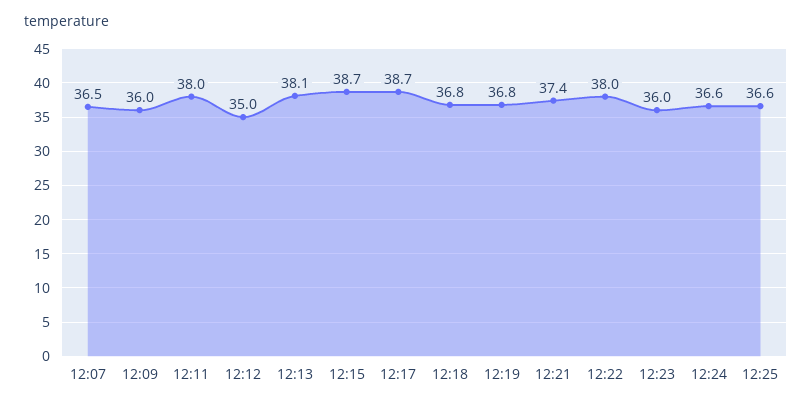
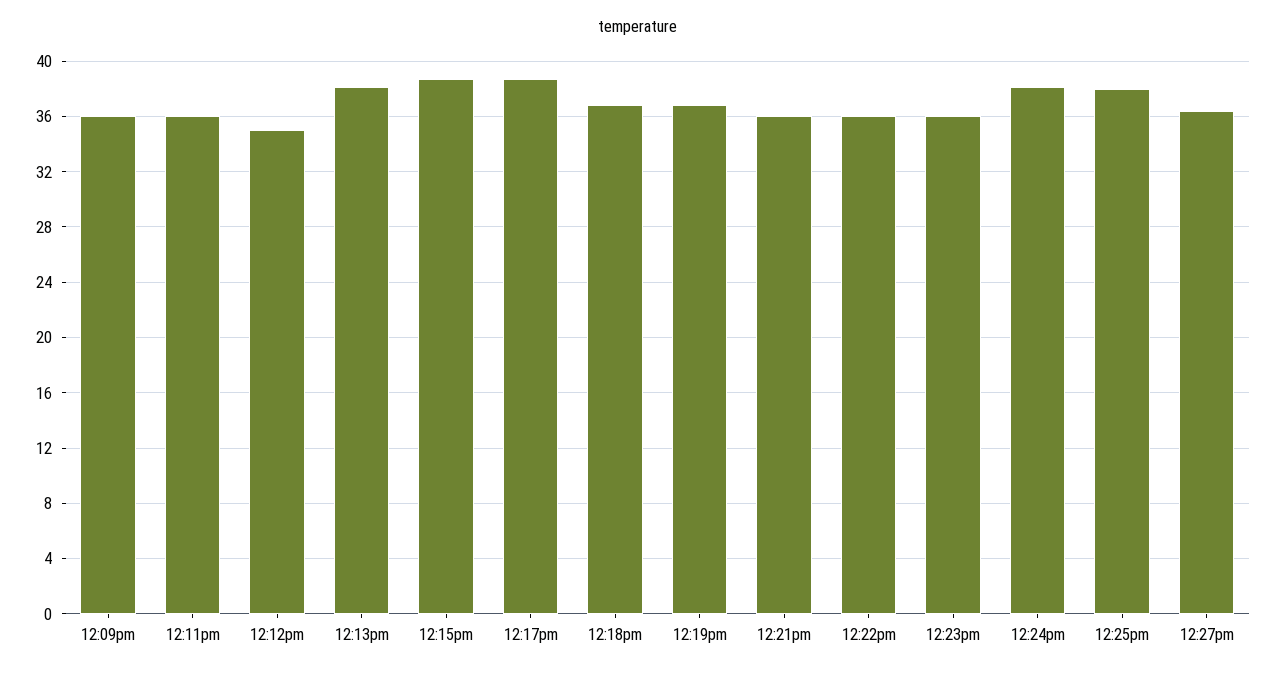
12:07: 36.5 -> none
12:11: 38 -> 36
12:21: 37.4 -> 36
12:22: 38 -> 36
12:24: 36.6 -> 38
12:25: 36.6 -> 38
12:27pm: none -> 36.5

